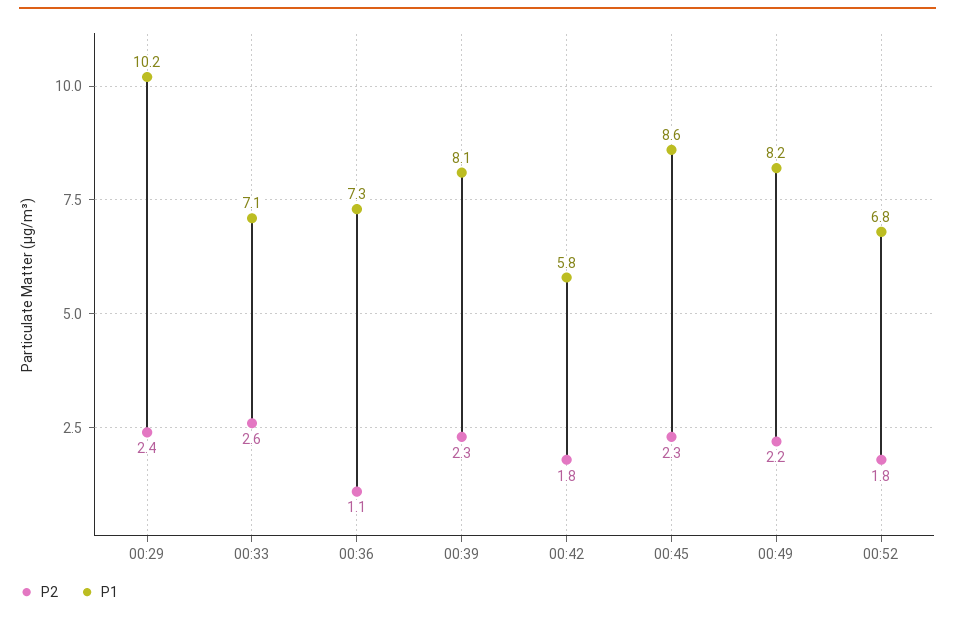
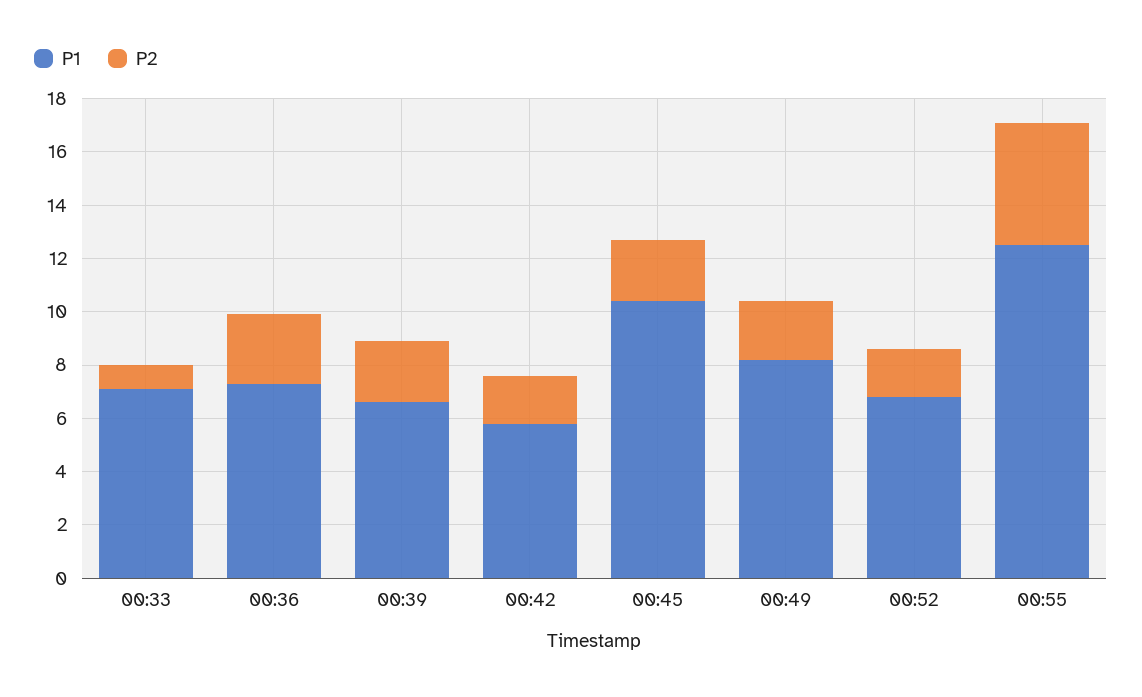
P2, 00:29: 2.4 -> none
P1, 00:29: 10.2 -> none
P2, 00:33: 2.6 -> 1
P2, 00:36: 1.1 -> 2.5
P1, 00:39: 8.1 -> 6.5
P1, 00:45: 8.6 -> 10.5
P1, 00:55: none -> 12.5
P2, 00:55: none -> 4.5

